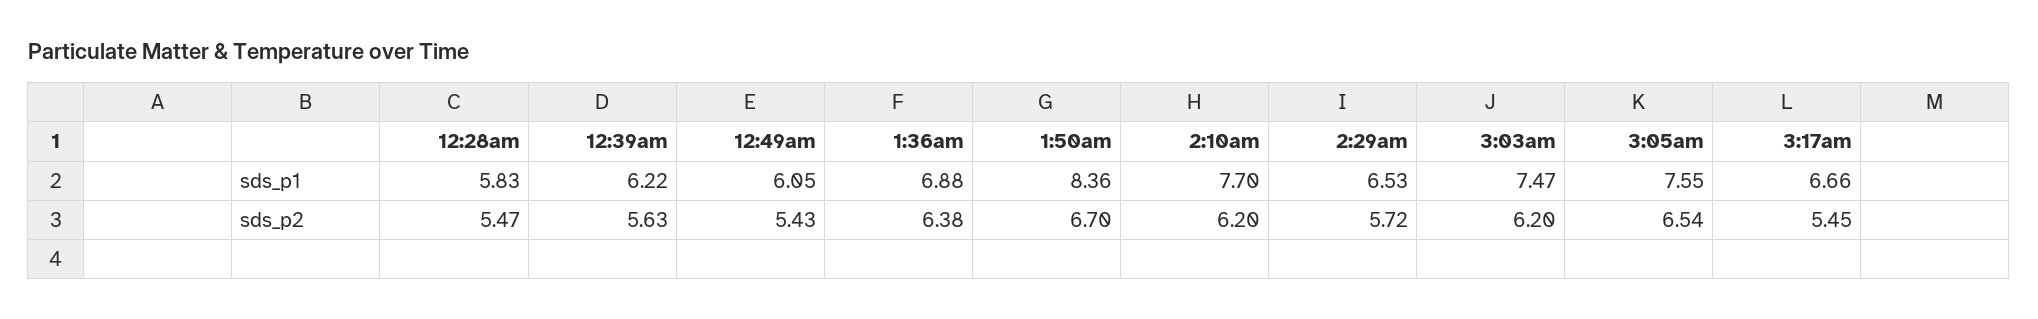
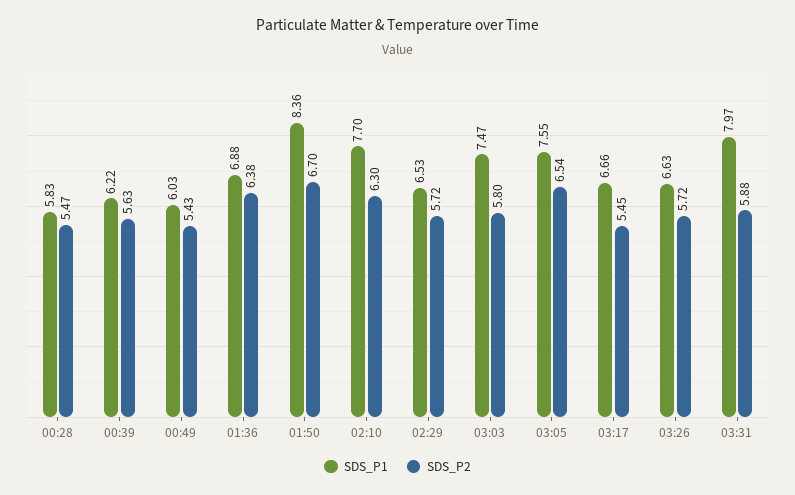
sds_p1, 12:49am: 6.05 -> 6.03
sds_p2, 2:10am: 6.2 -> 6.3
sds_p2, 3:03am: 6.2 -> 5.8
sds_p1, 03:26: none -> 6.63
sds_p2, 03:26: none -> 5.72
sds_p1, 03:31: none -> 7.97
sds_p2, 03:31: none -> 5.88

